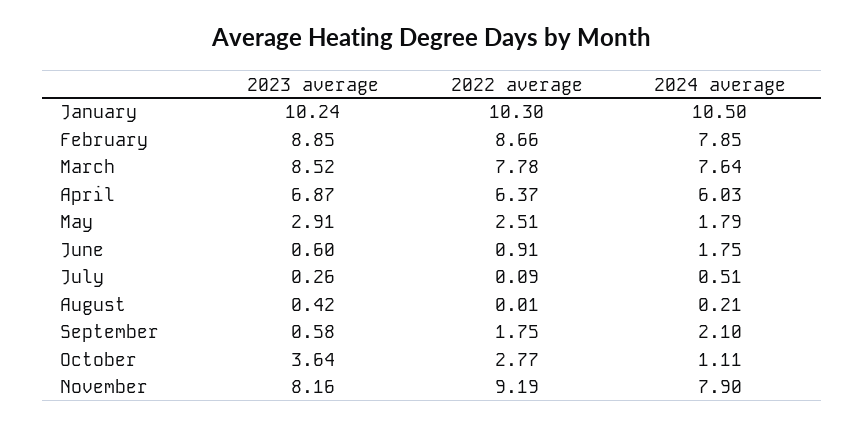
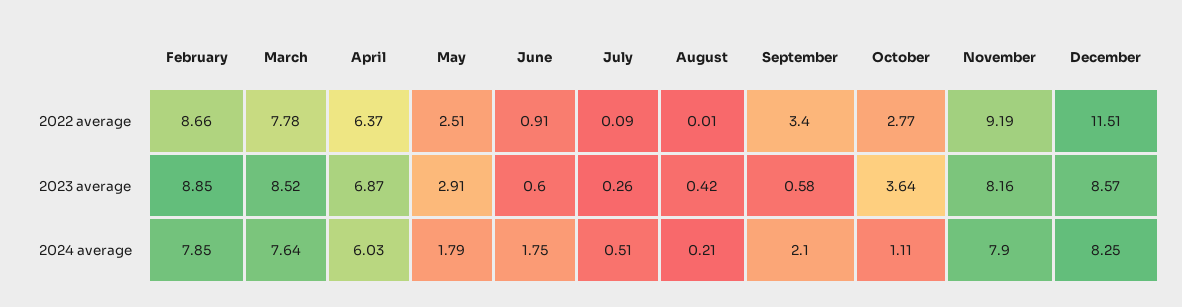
2023 average, January: 10.24 -> none
2022 average, January: 10.3 -> none
2024 average, January: 10.5 -> none
2022 average, September: 1.75 -> 3.4
2022 average, December: none -> 11.51
2023 average, December: none -> 8.57
2024 average, December: none -> 8.25

